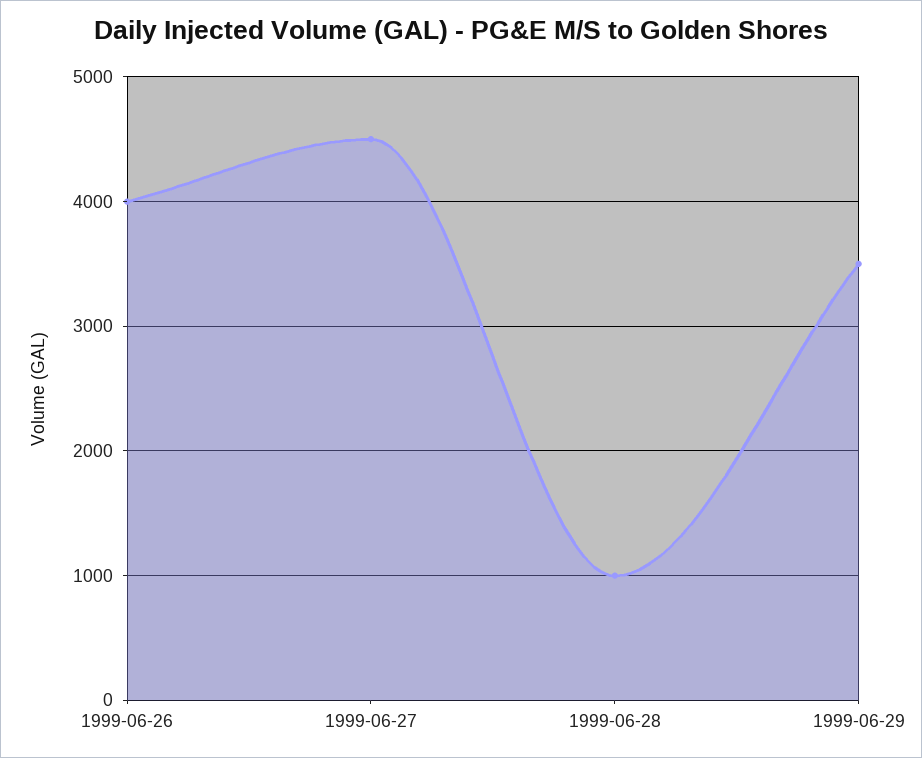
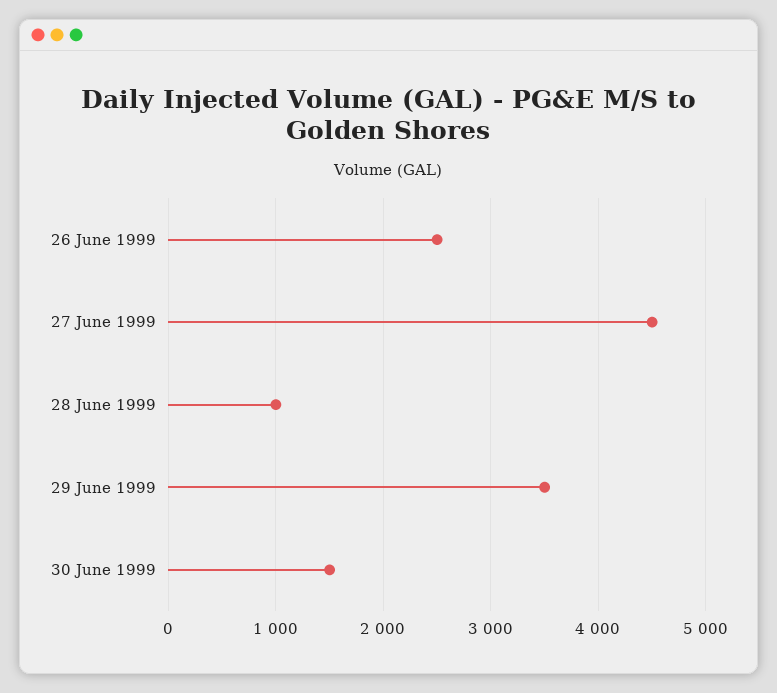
1999-06-26: 4000 -> 2500
30 June 1999: none -> 1500

